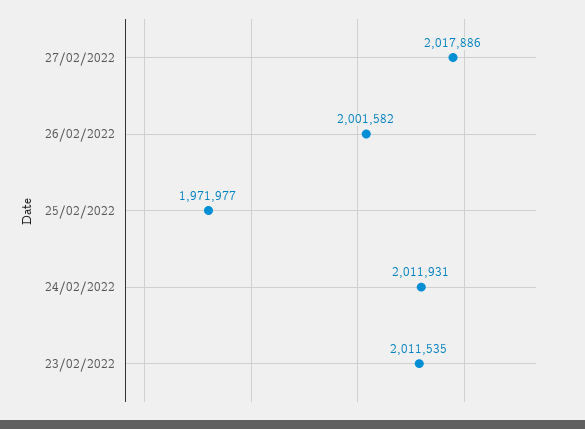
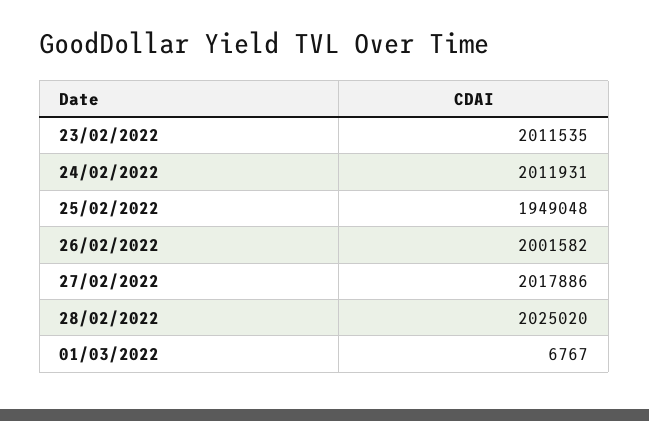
25/02/2022: 1971977 -> 1949048
28/02/2022: none -> 2025020
01/03/2022: none -> 6767

